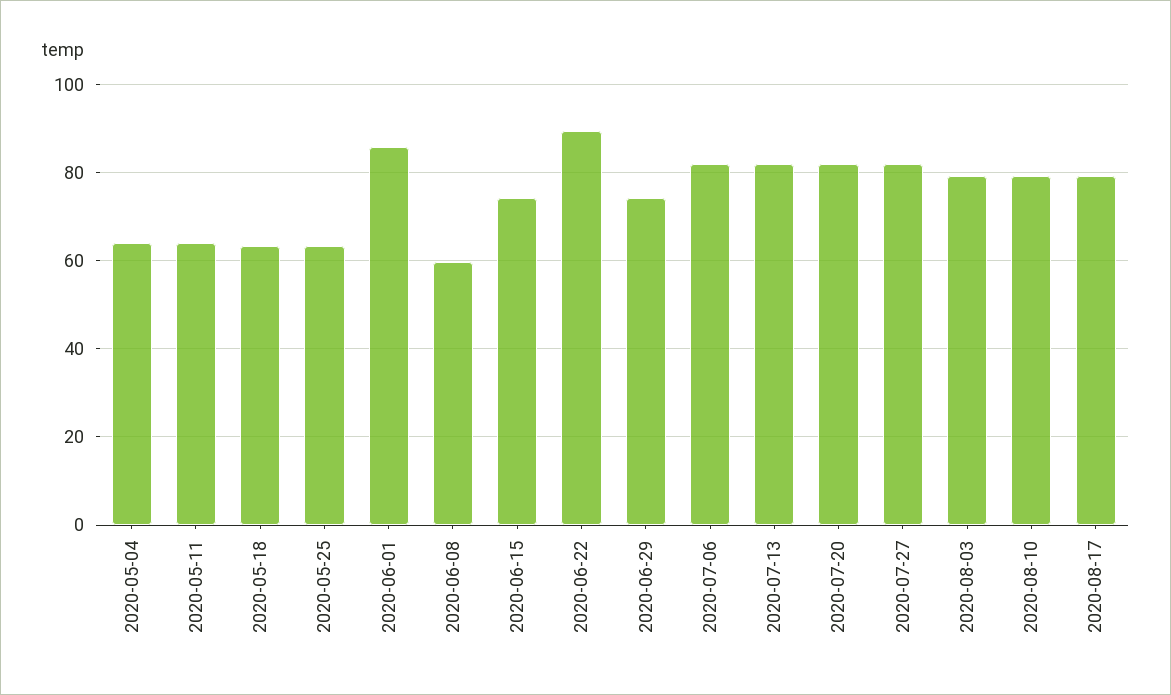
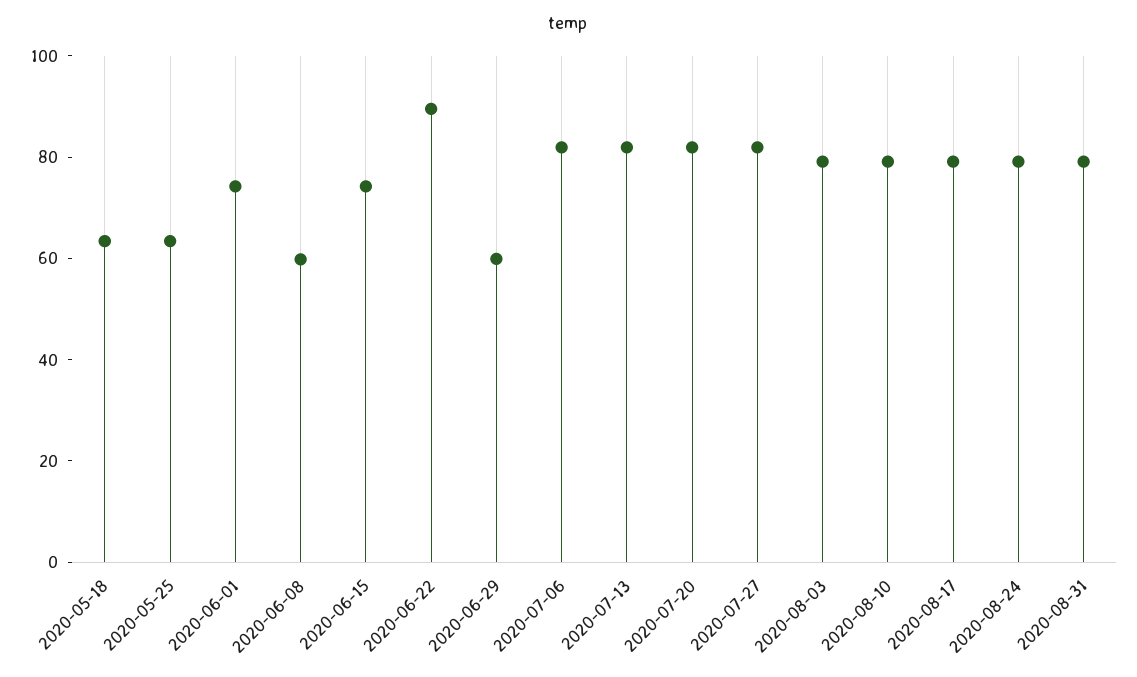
2020-05-04: 64 -> none
2020-05-11: 64 -> none
2020-06-01: 86 -> 75
2020-06-29: 74 -> 60
2020-08-24: none -> 80
2020-08-31: none -> 80

